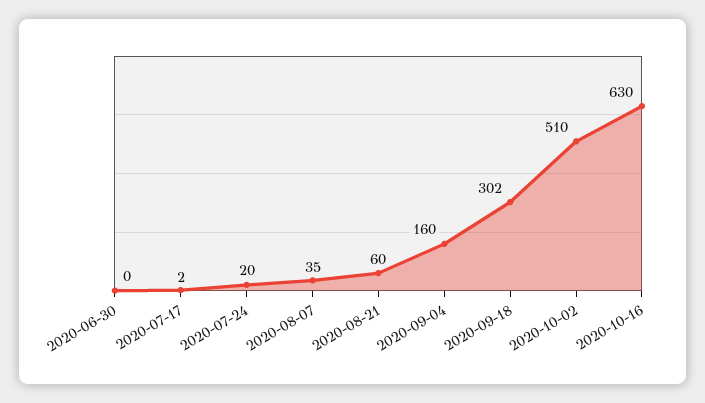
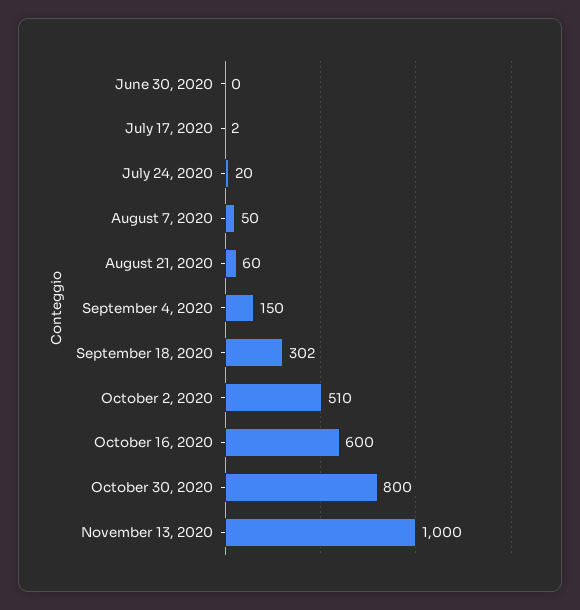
2020-08-07: 35 -> 50
2020-09-04: 160 -> 150
2020-10-16: 630 -> 600
October 30, 2020: none -> 800
November 13, 2020: none -> 1000

